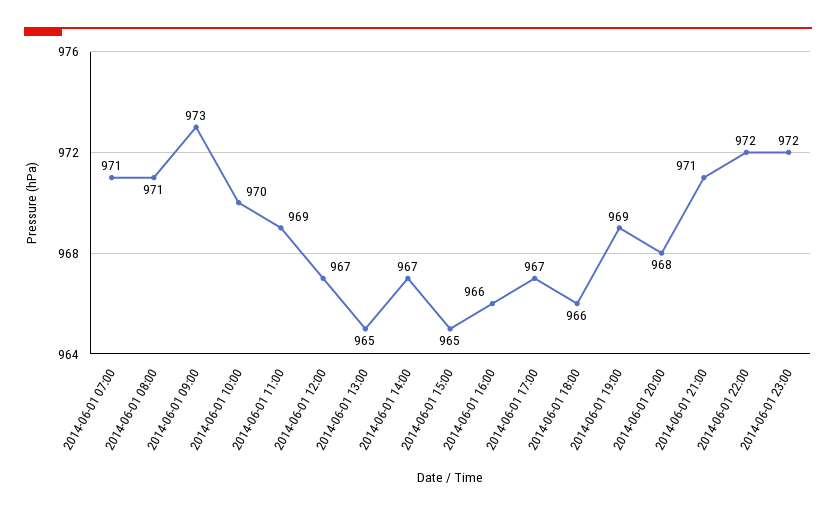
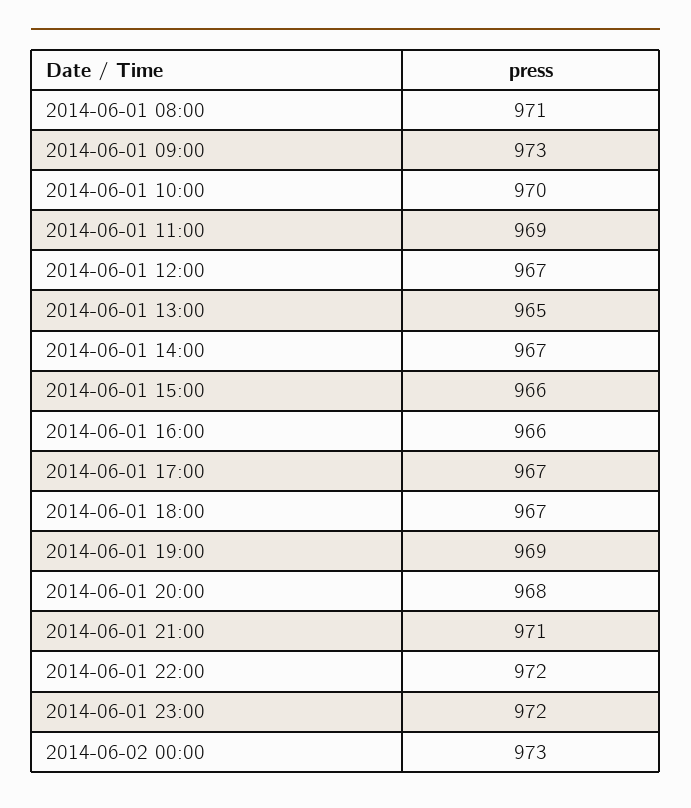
2014-06-01 07:00: 971 -> none
2014-06-01 15:00: 965 -> 966
2014-06-01 18:00: 966 -> 967
2014-06-02 00:00: none -> 973

